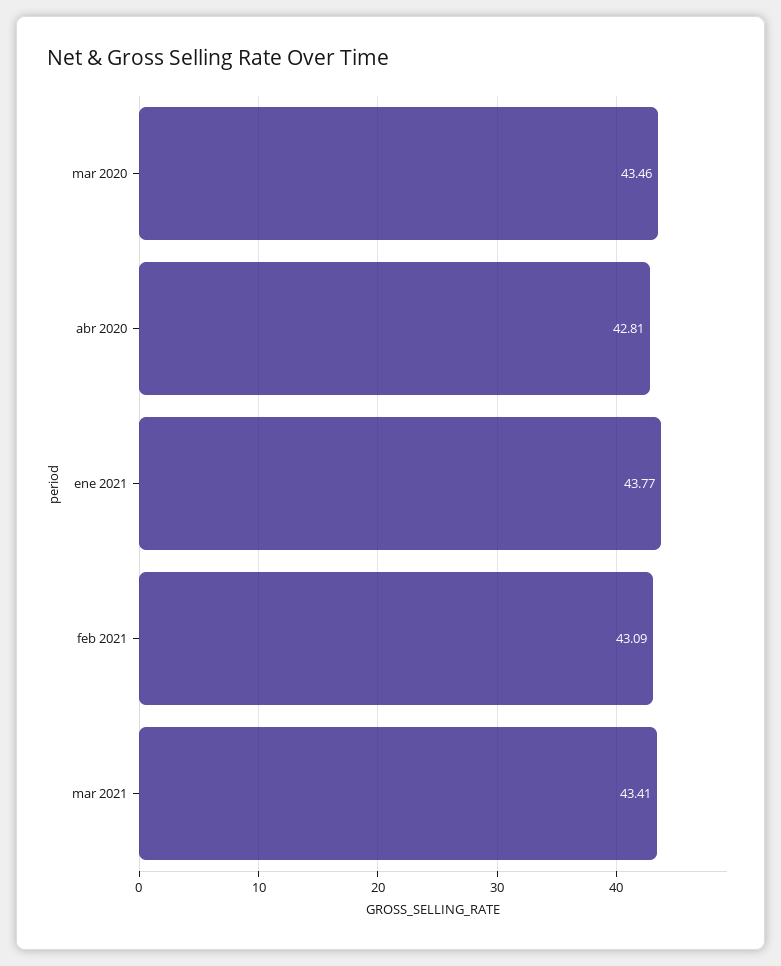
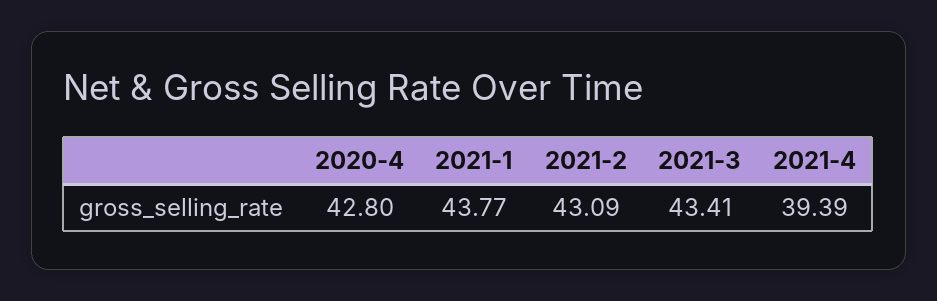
mar 2020: 43.46 -> none
abr 2020: 42.81 -> 42.8
2021-4: none -> 39.39

